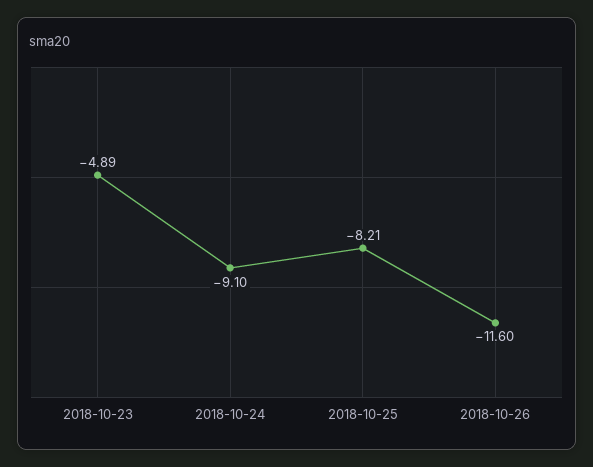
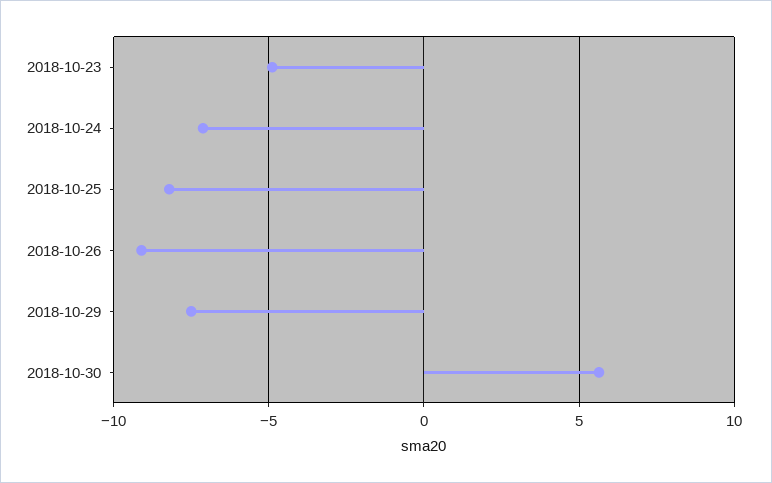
2018-10-24: -9.1 -> -7
2018-10-26: -11.6 -> -9
2018-10-29: none -> -7.5
2018-10-30: none -> 5.5

